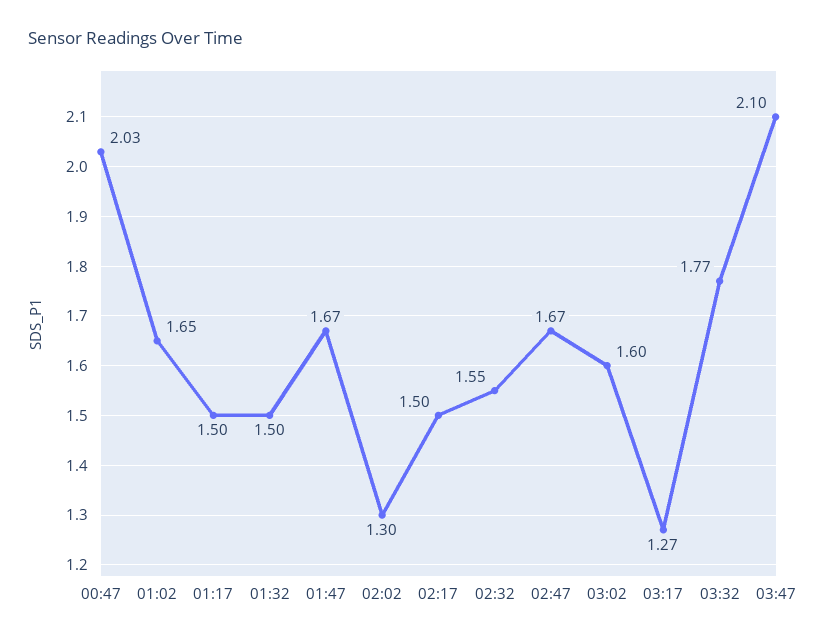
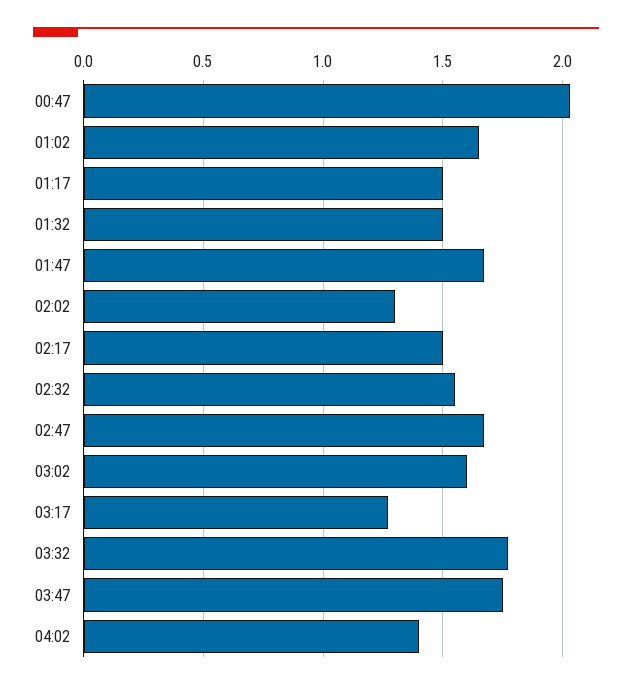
03:47: 2.1 -> 1.75
04:02: none -> 1.4

